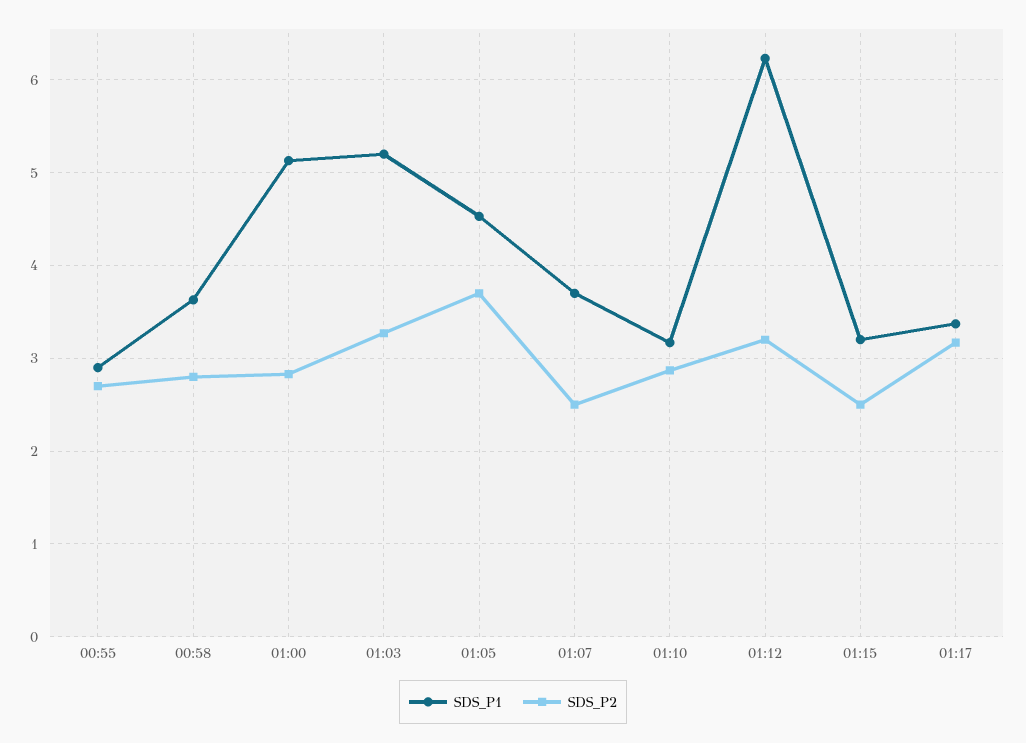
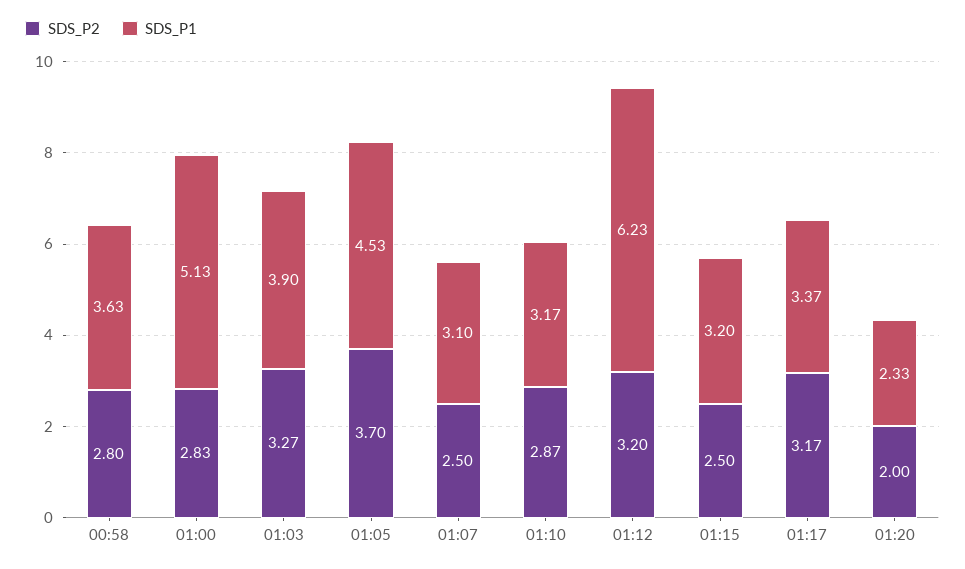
SDS_P1, 00:55: 2.9 -> none
SDS_P2, 00:55: 2.7 -> none
SDS_P1, 01:03: 5.2 -> 3.9
SDS_P1, 01:07: 3.7 -> 3.1
SDS_P2, 01:20: none -> 2
SDS_P1, 01:20: none -> 2.33

